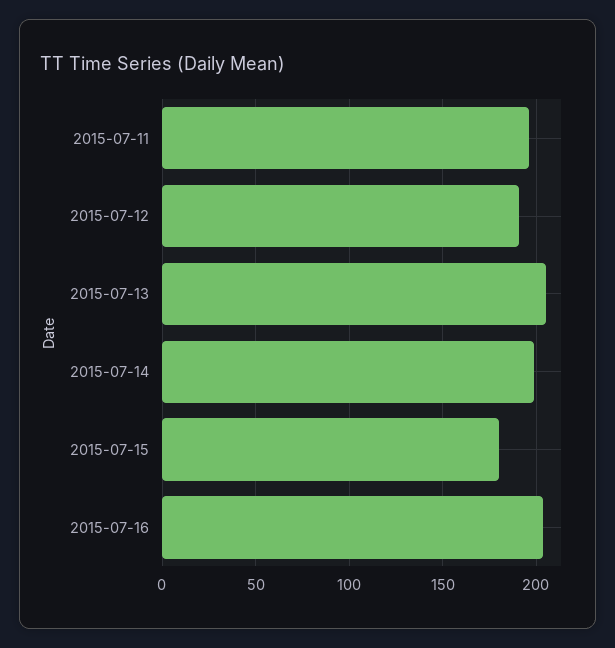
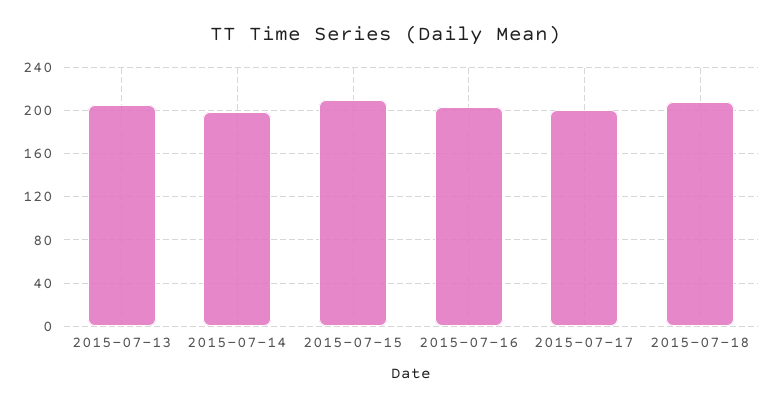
2015-07-11: 195 -> none
2015-07-12: 190 -> none
2015-07-15: 180 -> 210
2015-07-17: none -> 200
2015-07-18: none -> 210

